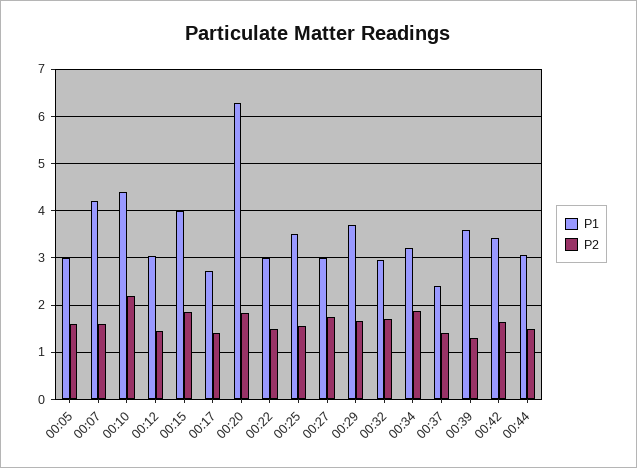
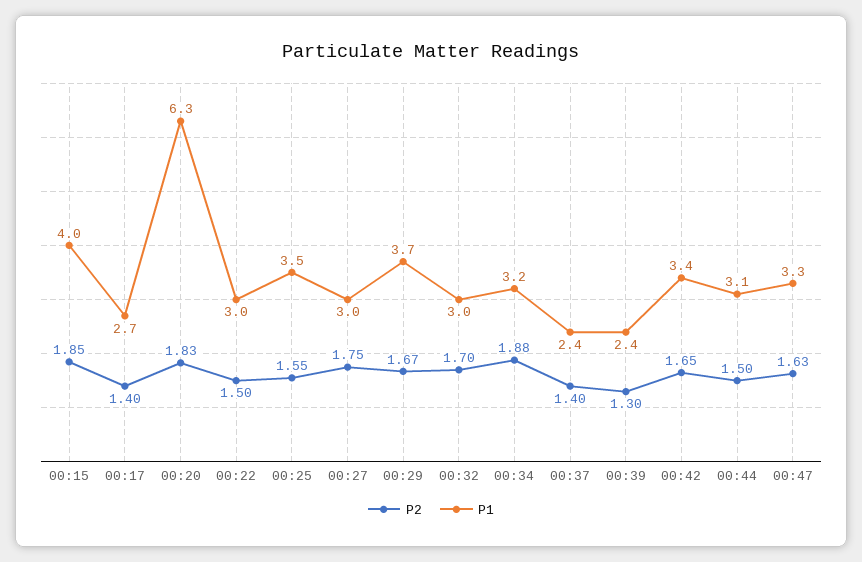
P1, 00:05: 3 -> none
P2, 00:05: 1.6 -> none
P1, 00:07: 4.2 -> none
P2, 00:07: 1.6 -> none
P1, 00:10: 4.4 -> none
P2, 00:10: 2.2 -> none
P1, 00:12: 3 -> none
P2, 00:12: 1.4 -> none
P1, 00:39: 3.6 -> 2.4
P2, 00:47: none -> 1.63
P1, 00:47: none -> 3.3

